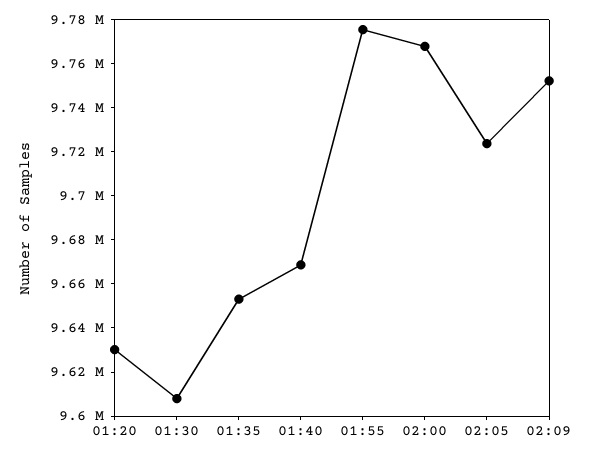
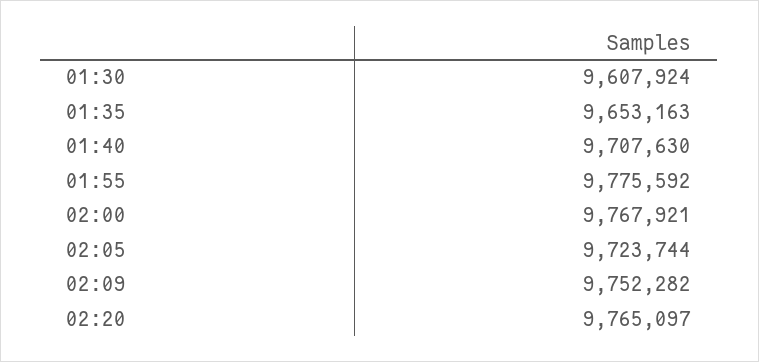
01:20: 9630000 -> none
01:40: 9670000 -> 9707630
02:20: none -> 9765097

